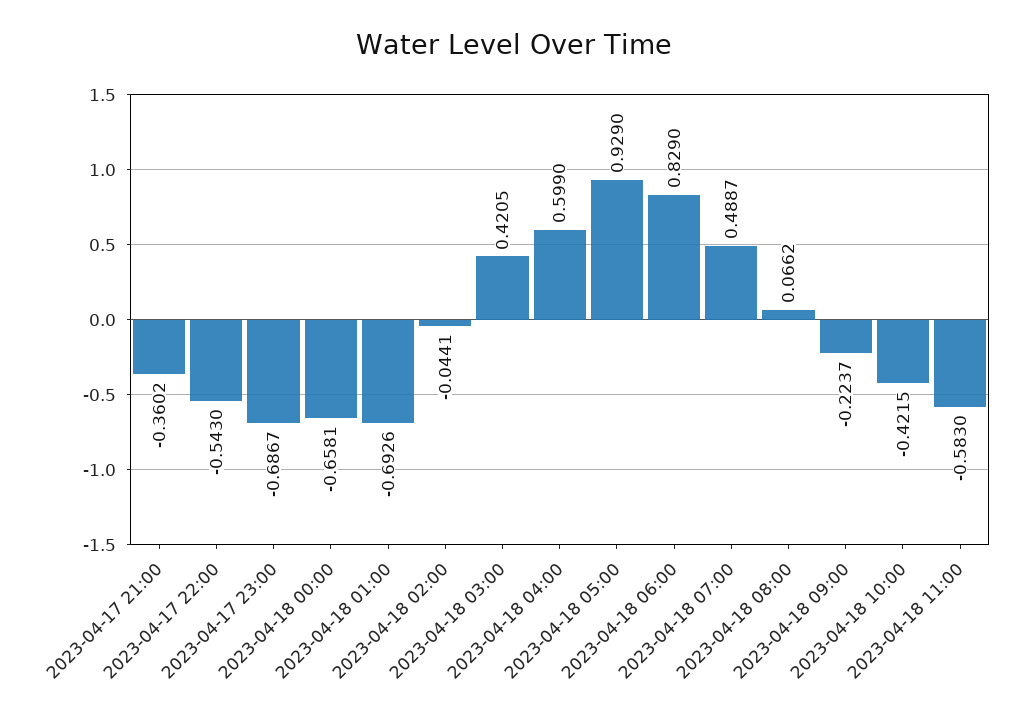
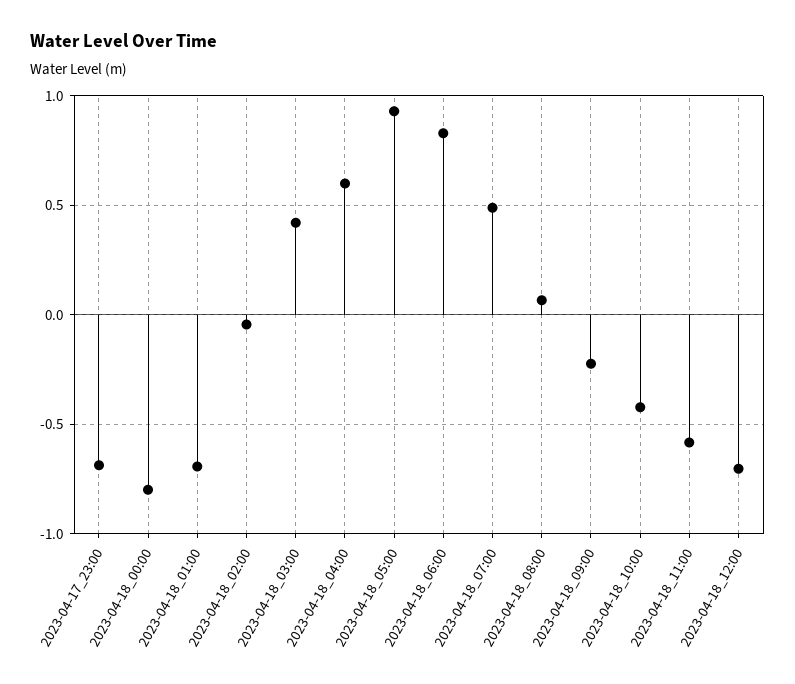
2023-04-17 21:00: -0.3602 -> none
2023-04-17 22:00: -0.543 -> none
2023-04-18 00:00: -0.6581 -> -0.8
2023-04-18_12:00: none -> -0.7

